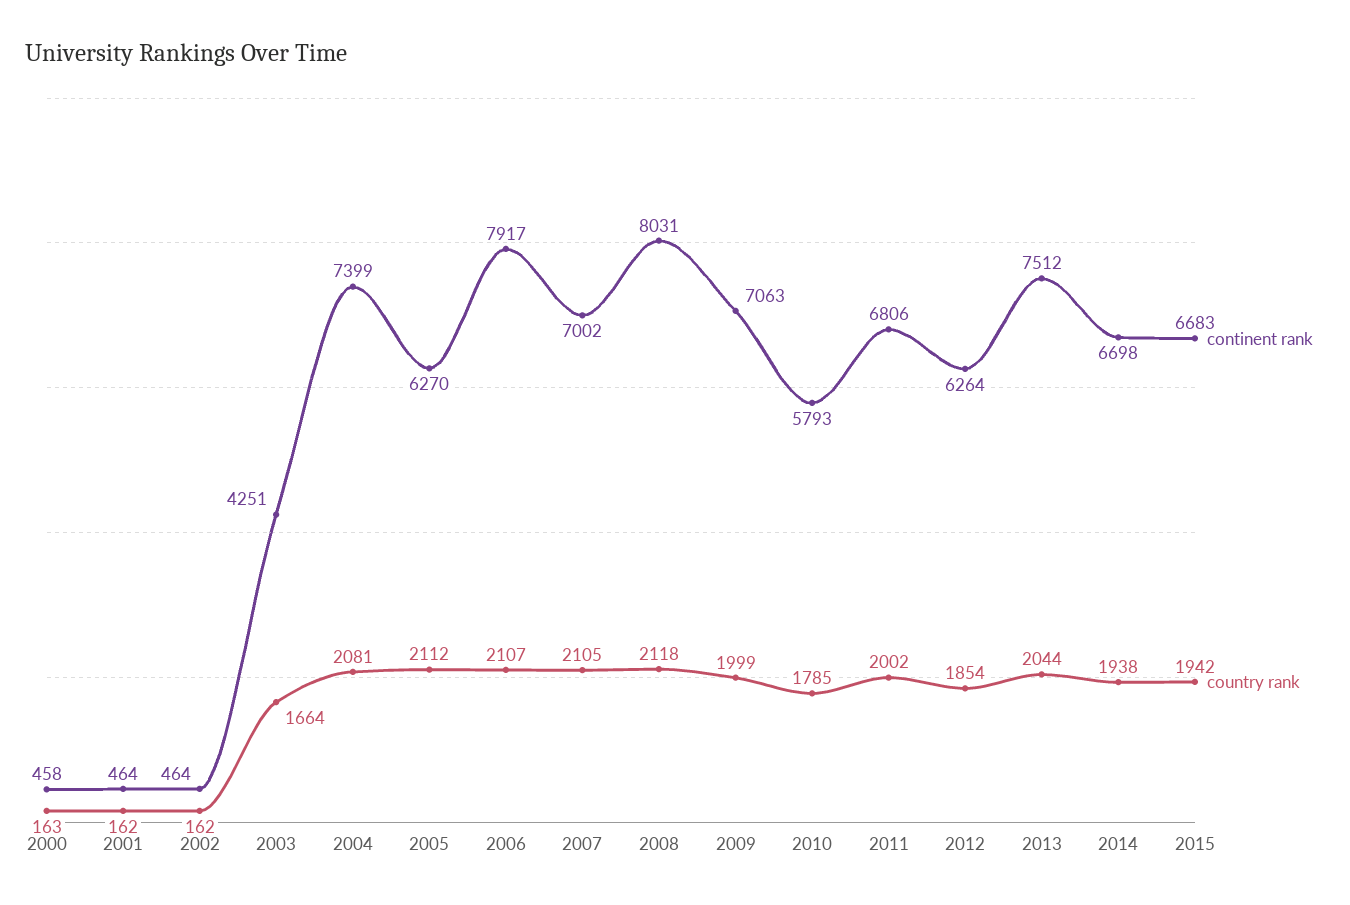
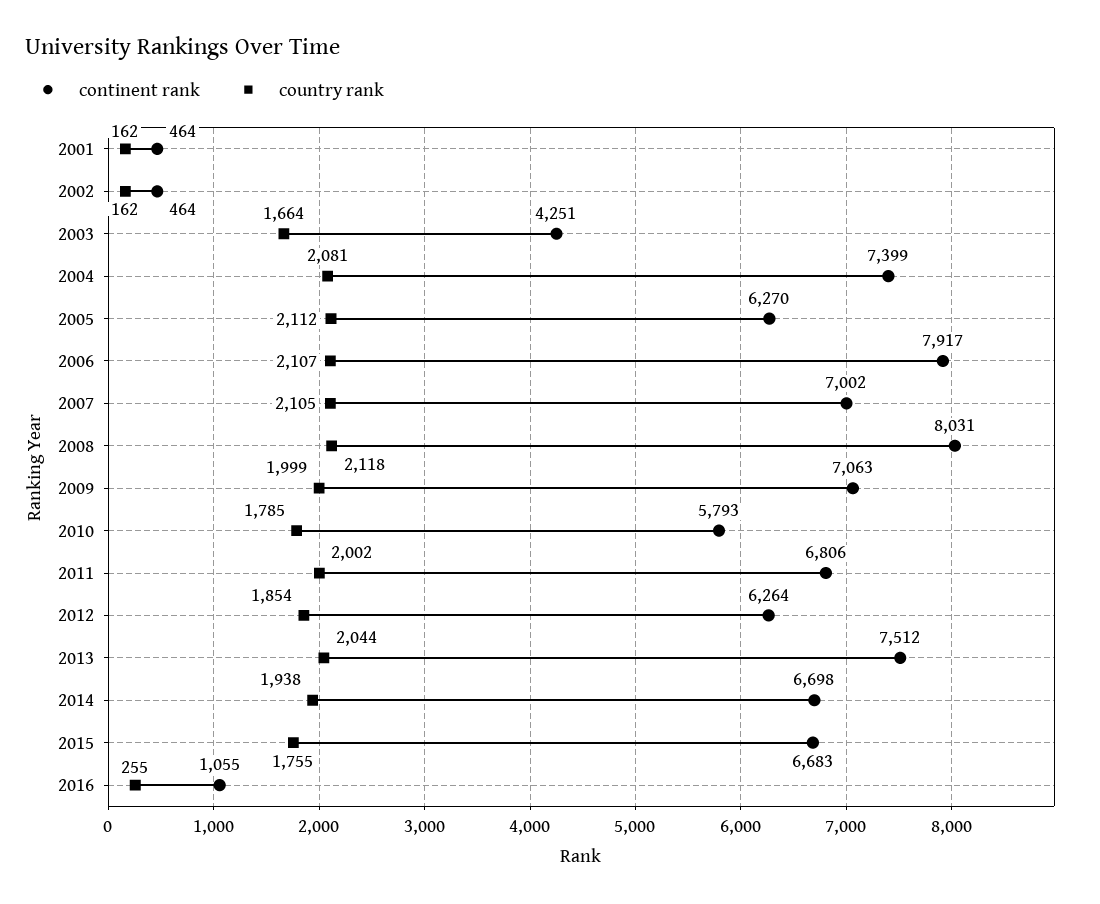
continent rank, 2000: 458 -> none
country rank, 2000: 163 -> none
country rank, 2015: 1942 -> 1755
continent rank, 2016: none -> 1055
country rank, 2016: none -> 255

